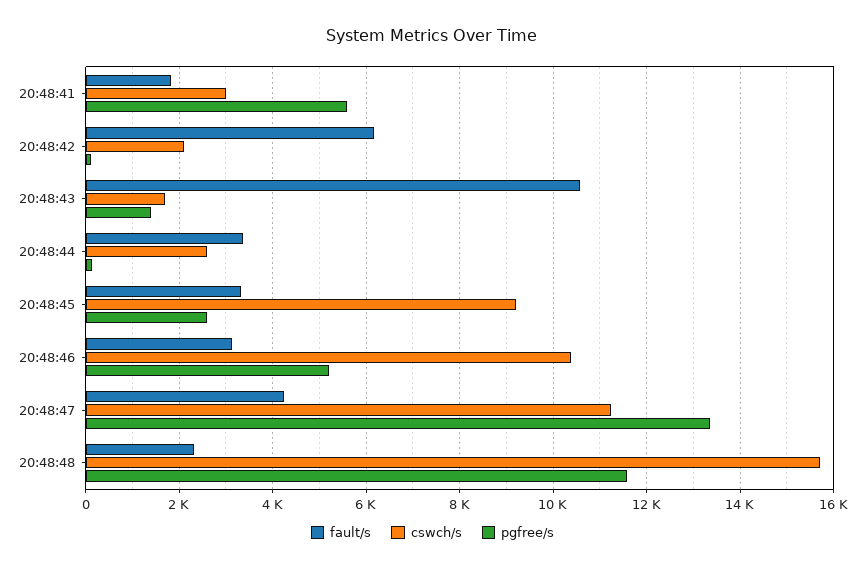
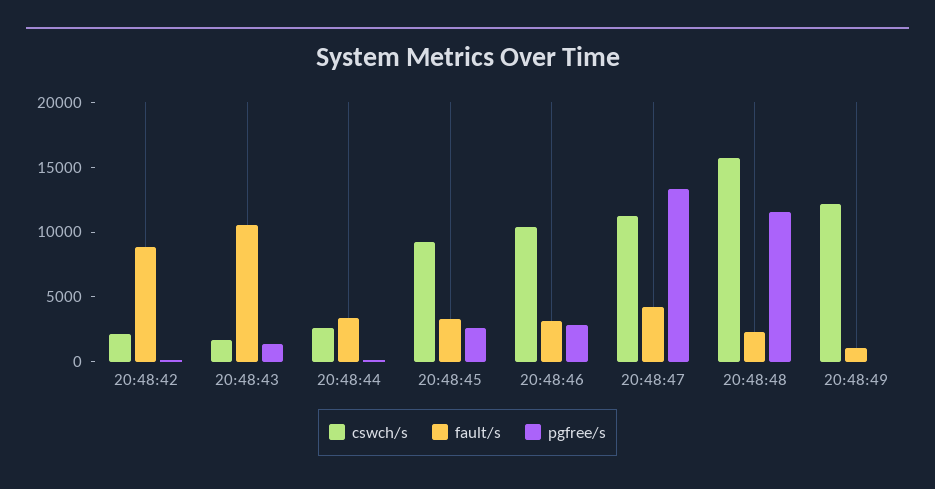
fault/s, 20:48:41: 1800 -> none
cswch/s, 20:48:41: 3000 -> none
pgfree/s, 20:48:41: 5600 -> none
fault/s, 20:48:42: 6200 -> 9000
pgfree/s, 20:48:46: 5200 -> 3000
cswch/s, 20:48:49: none -> 12000
fault/s, 20:48:49: none -> 1000
pgfree/s, 20:48:49: none -> 0

